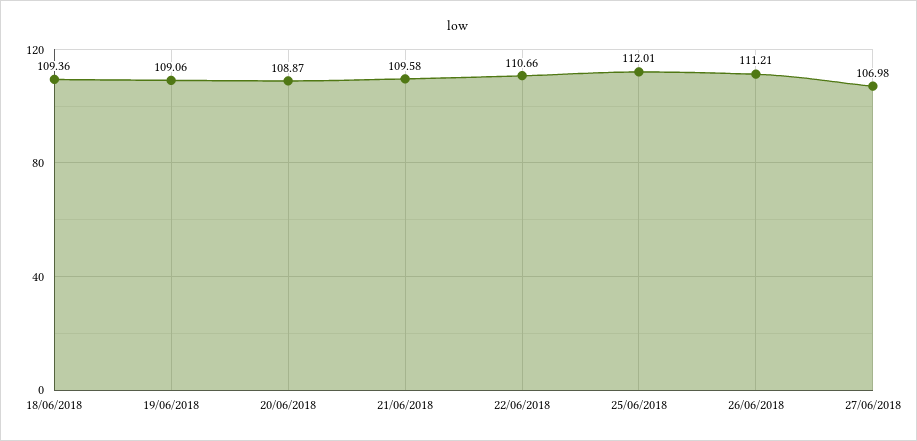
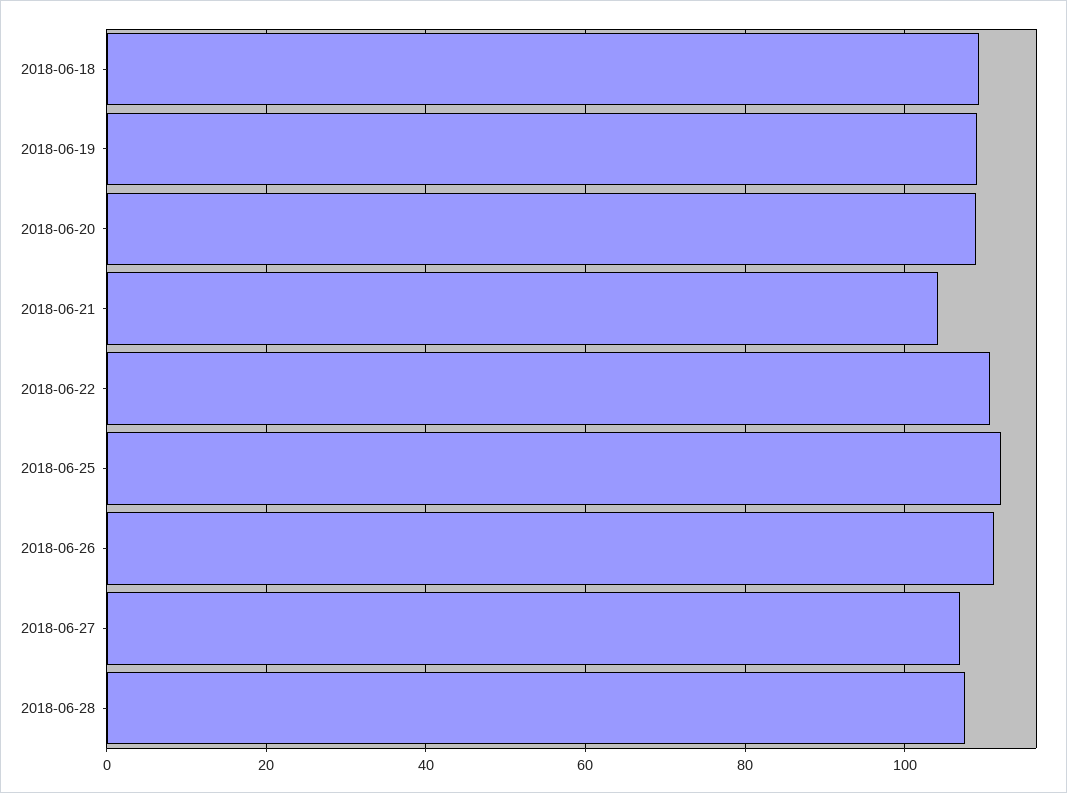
21/06/2018: 109.58 -> 104
2018-06-28: none -> 108

